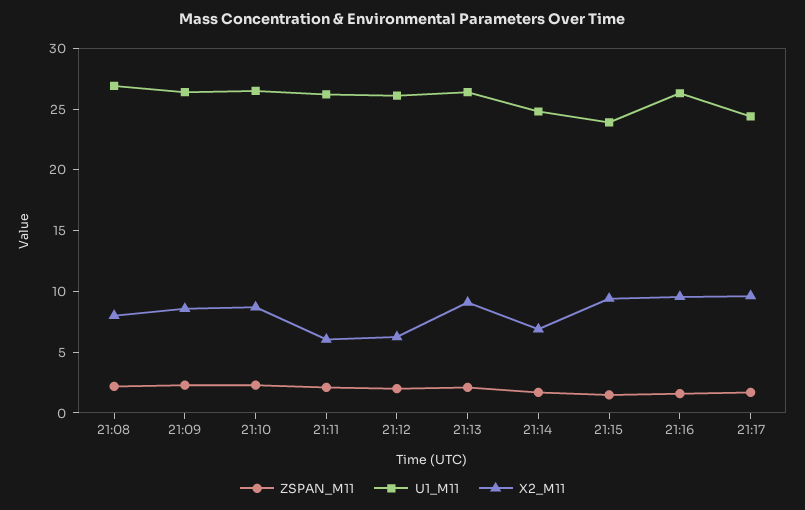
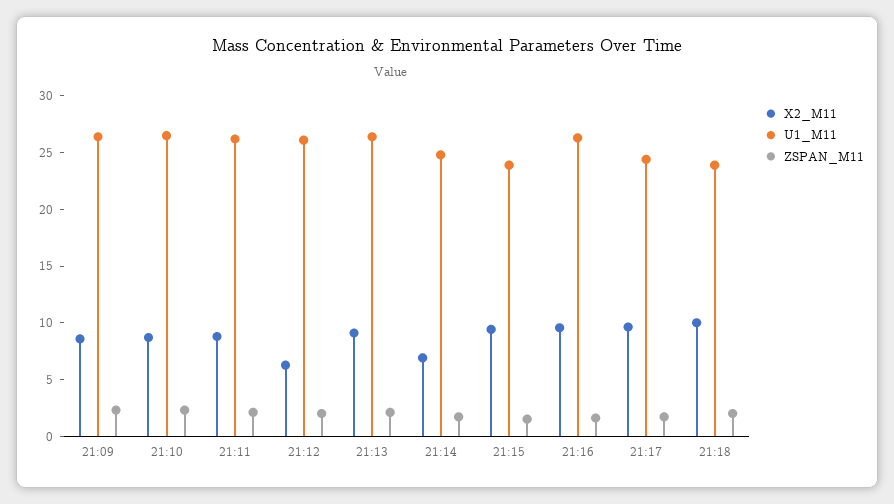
ZSPAN_M11, 21:08: 2 -> none
U1_M11, 21:08: 27 -> none
X2_M11, 21:08: 8 -> none
X2_M11, 21:11: 6 -> 9
X2_M11, 21:18: none -> 10
U1_M11, 21:18: none -> 24
ZSPAN_M11, 21:18: none -> 2

